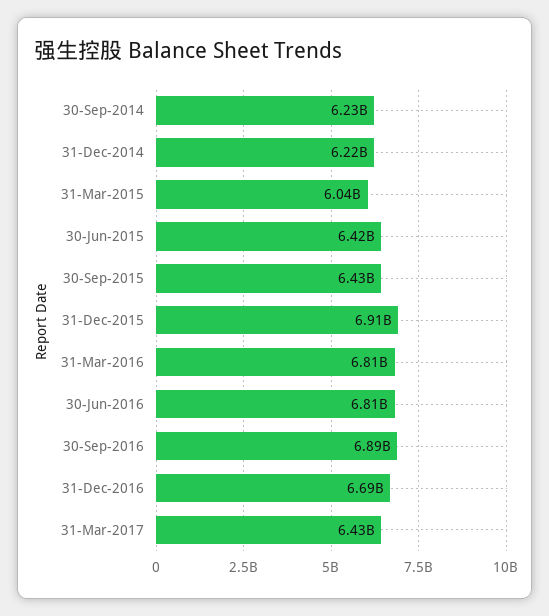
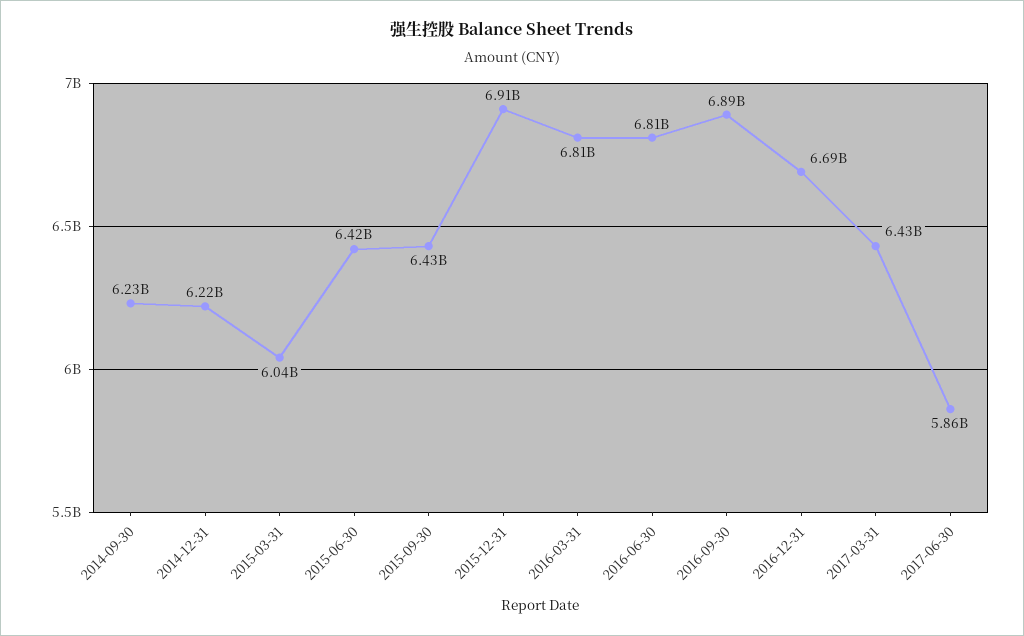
2017-06-30: none -> 5860000000

